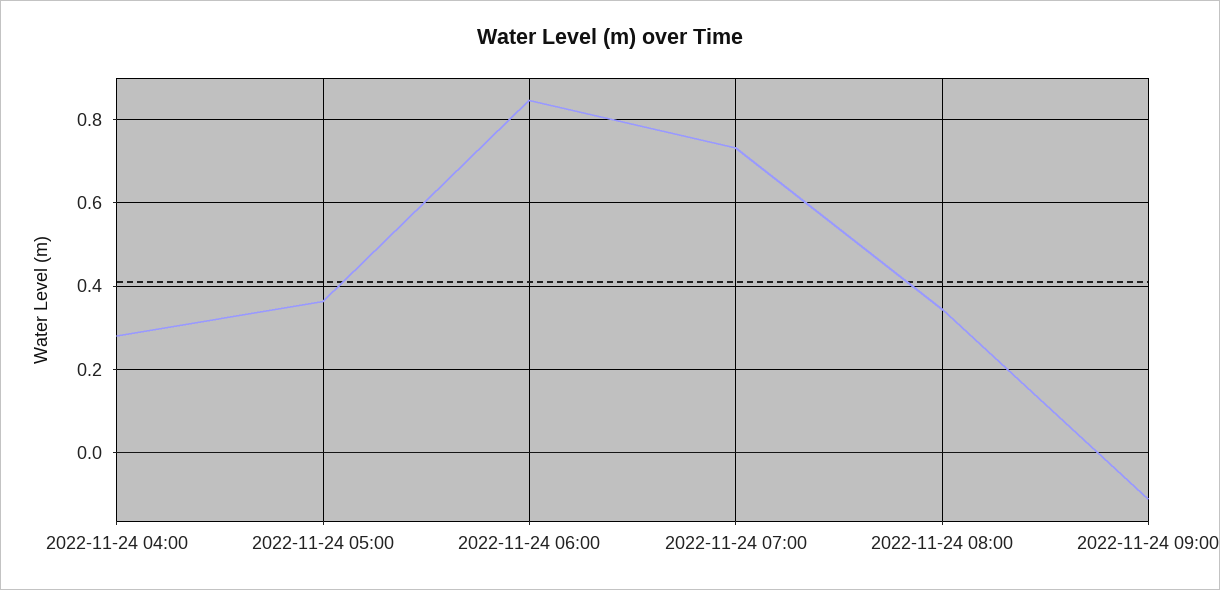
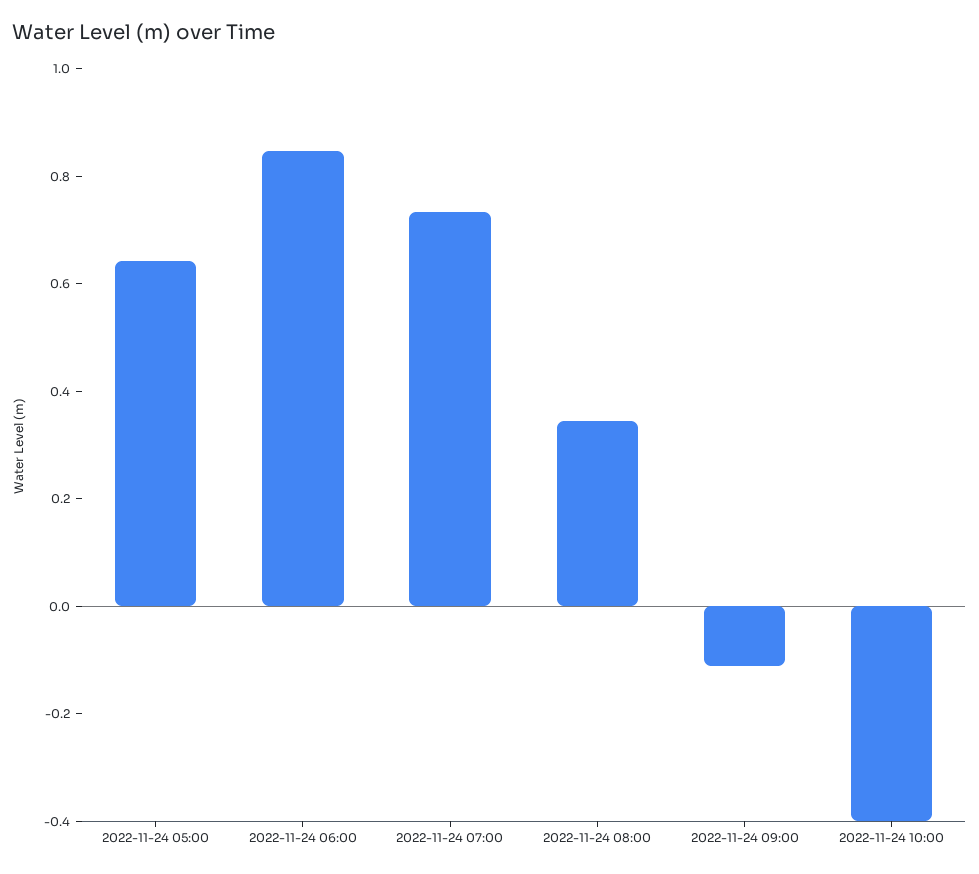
2022-11-24 04:00: 0.28 -> none
2022-11-24 05:00: 0.36 -> 0.65
2022-11-24 10:00: none -> -0.4

